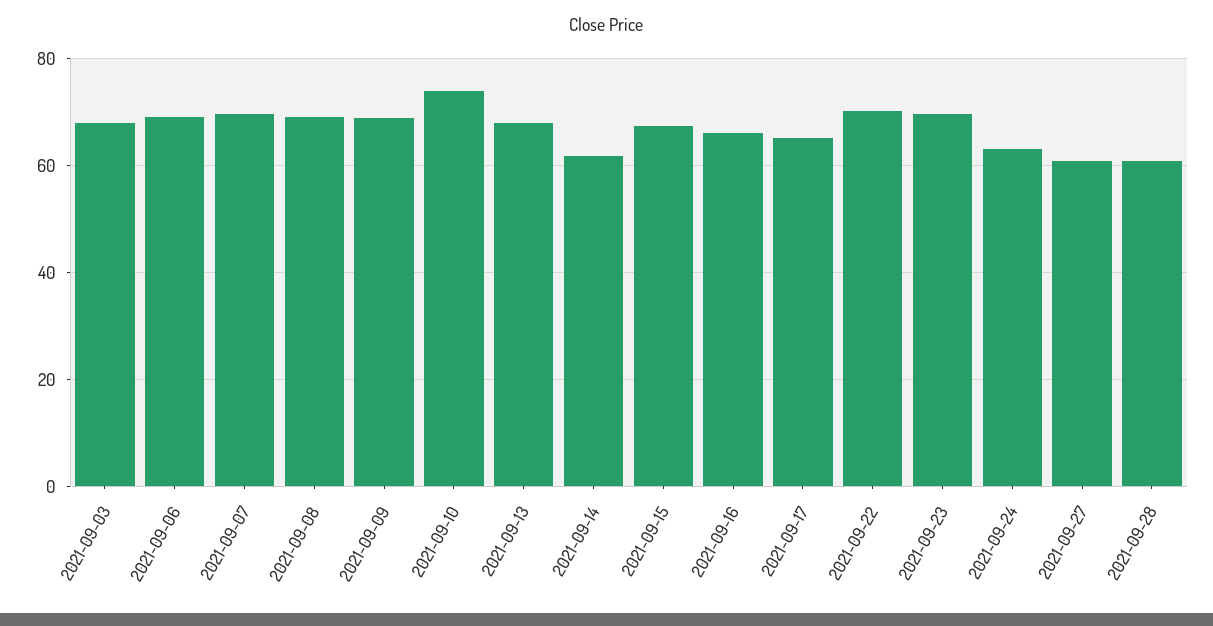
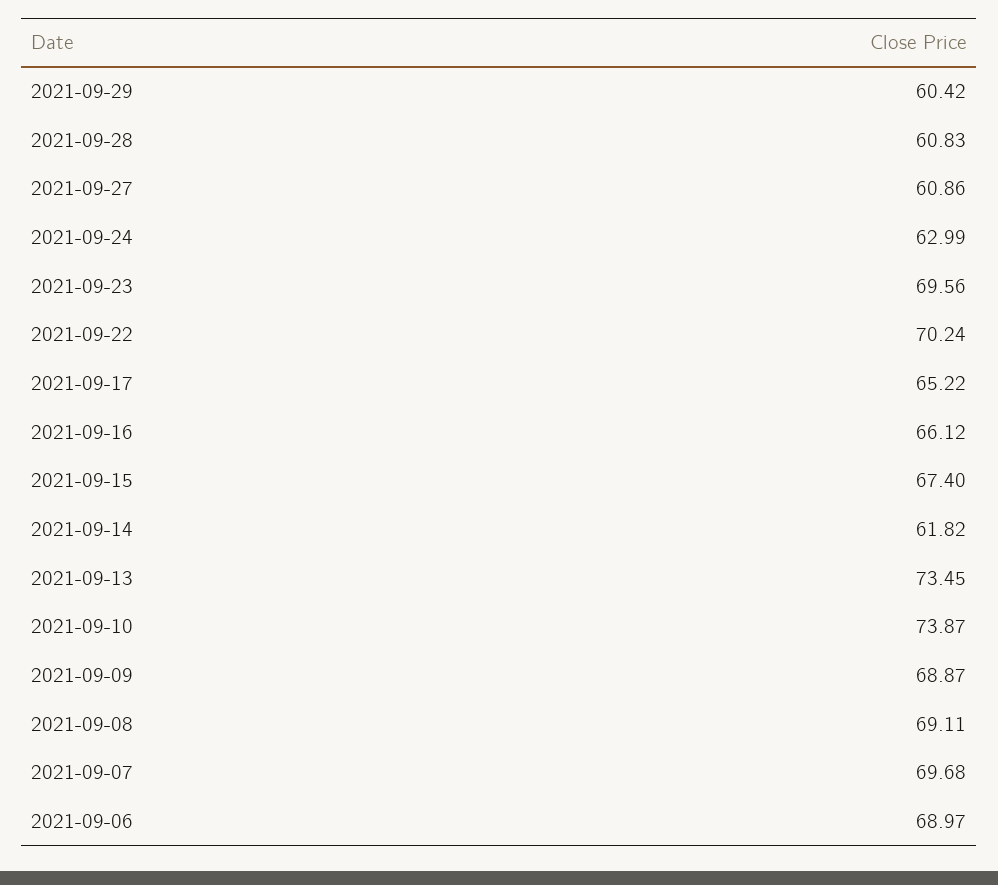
2021-09-03: 68 -> none
2021-09-13: 68 -> 73.45
2021-09-29: none -> 60.42

